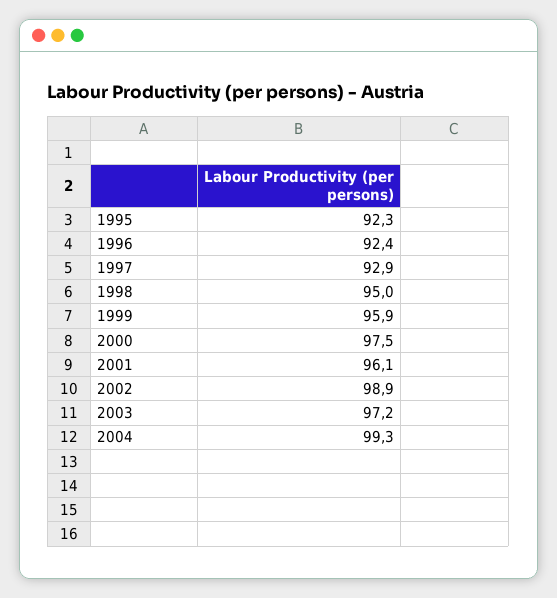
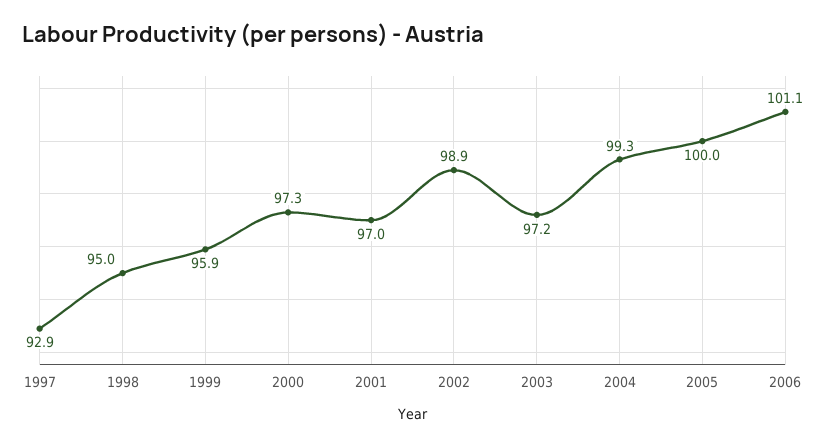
1995: 92.3 -> none
1996: 92.4 -> none
2000: 97.5 -> 97.3
2001: 96.1 -> 97
2005: none -> 100
2006: none -> 101.1

